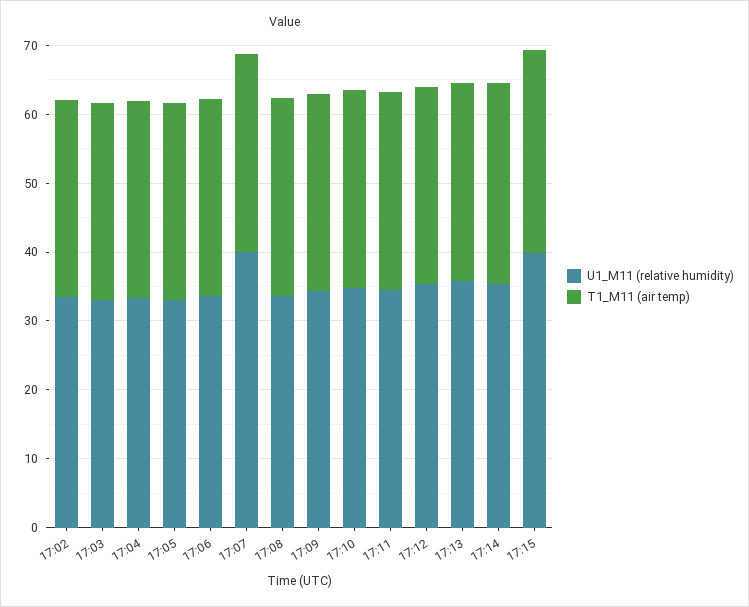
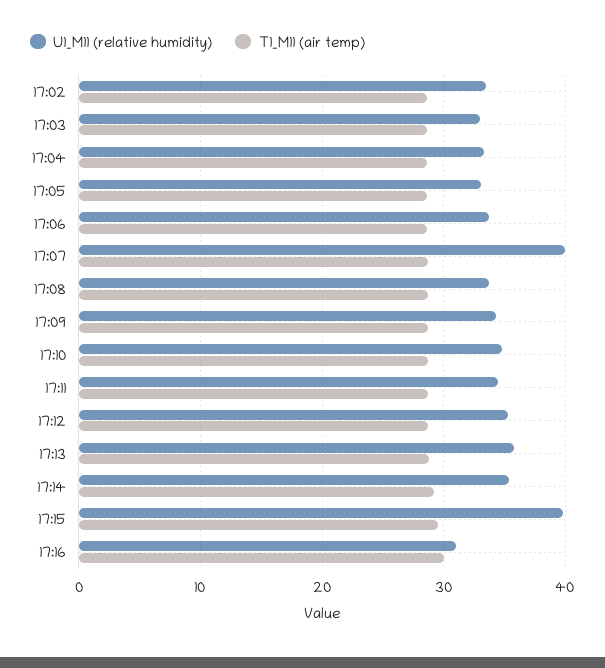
U1_M11 (relative humidity), 17:16: none -> 31
T1_M11 (air temp), 17:16: none -> 30

